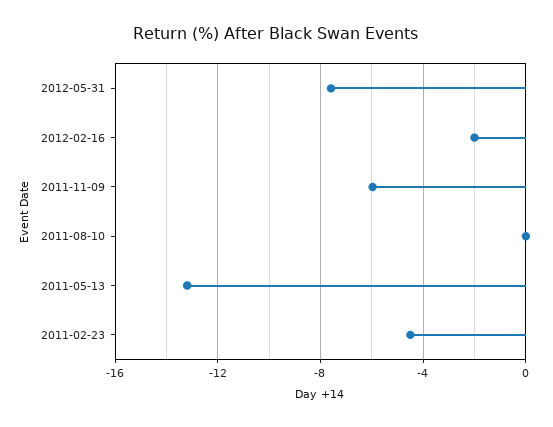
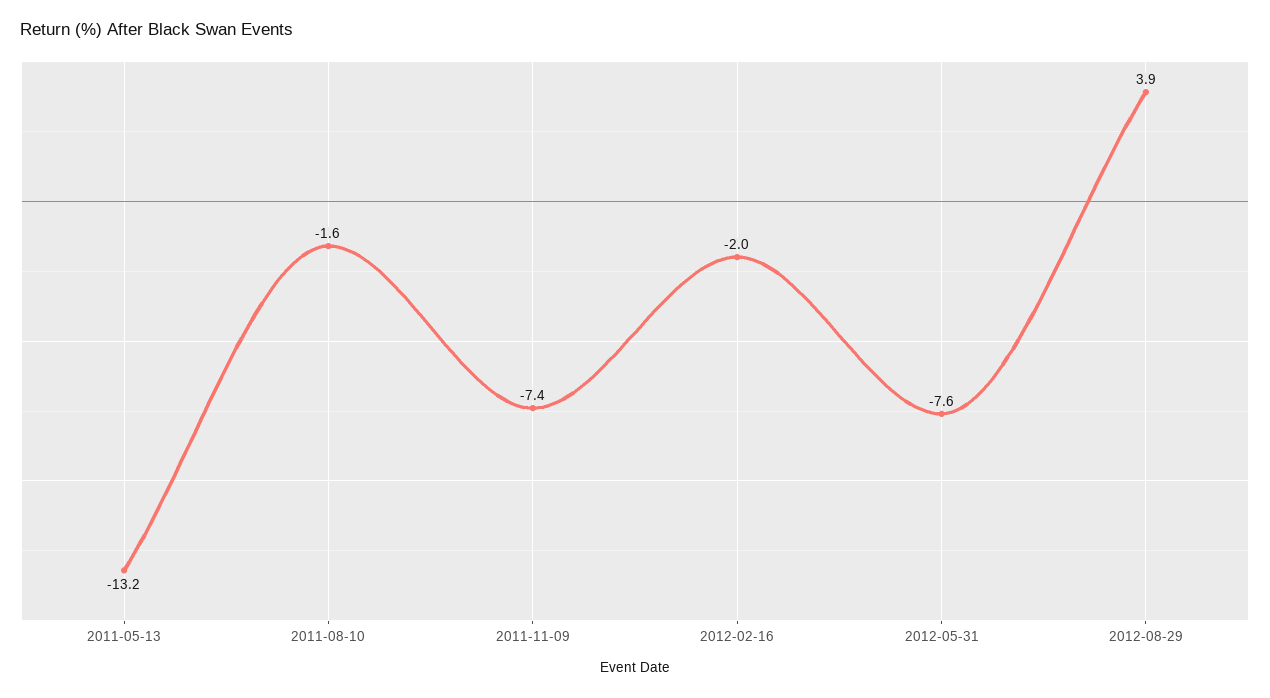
2011-11-09: -6 -> -7.4
2011-08-10: 0 -> -1.6
2011-02-23: -4.5 -> none
2012-08-29: none -> 3.9

